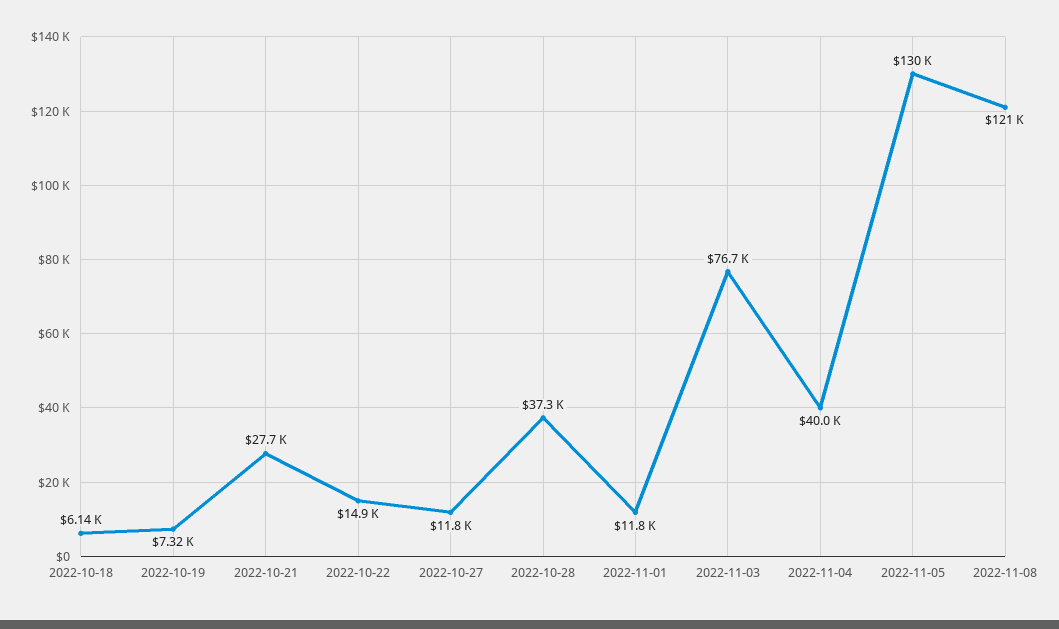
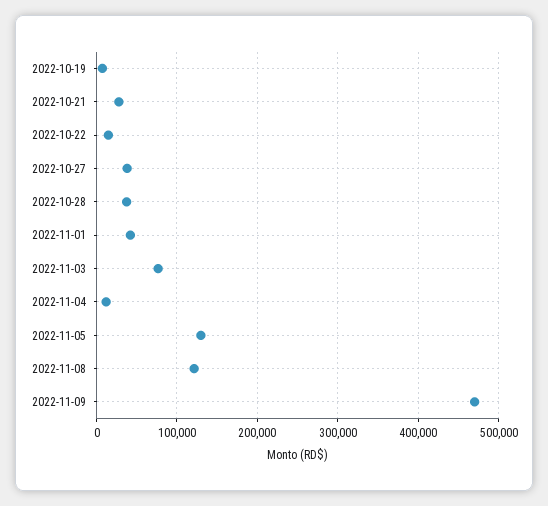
2022-10-18: 6140 -> none
2022-10-27: 11800 -> 40000
2022-11-01: 11800 -> 40000
2022-11-04: 40000 -> 10000
2022-11-09: none -> 470000

